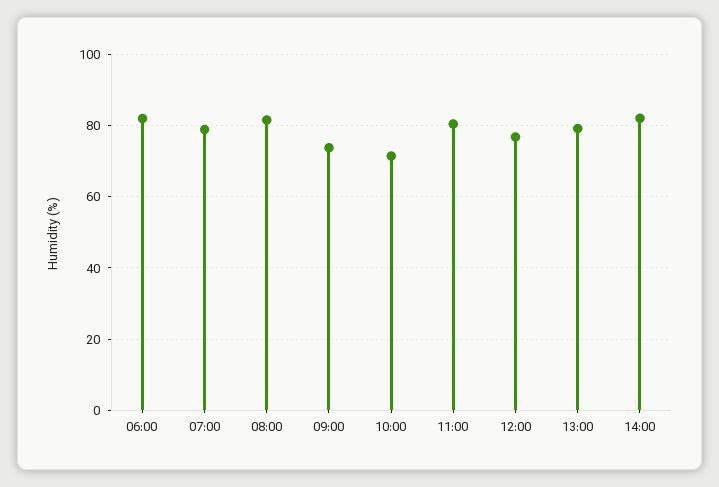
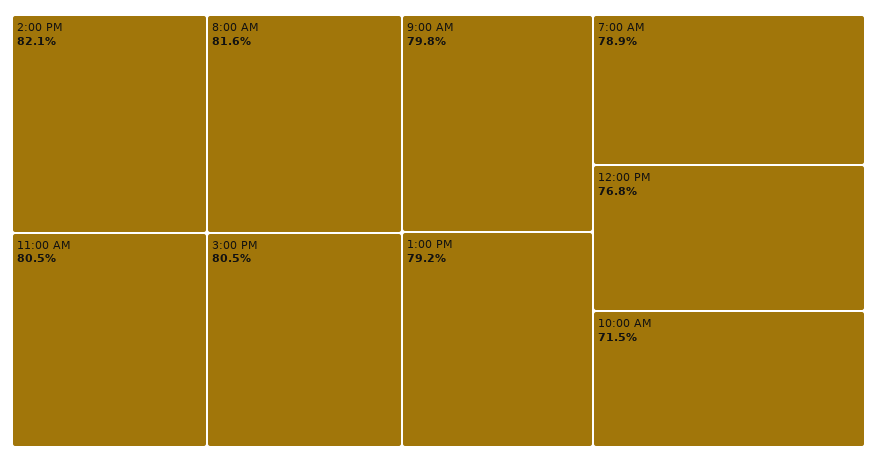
06:00: 82 -> none
09:00: 74 -> 79.8
3:00 PM: none -> 80.5

